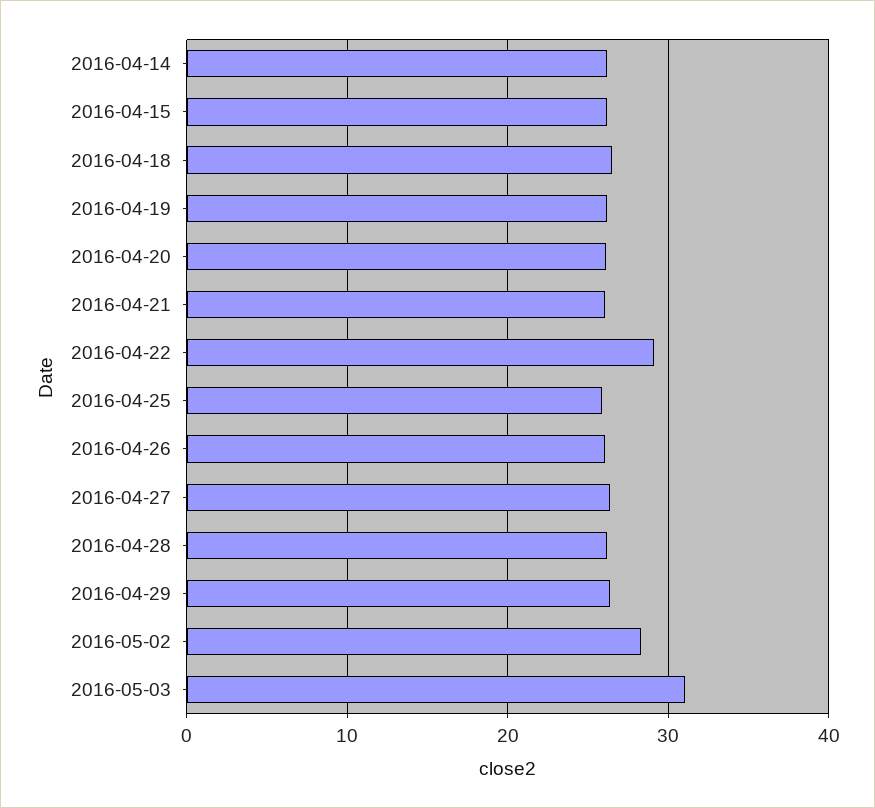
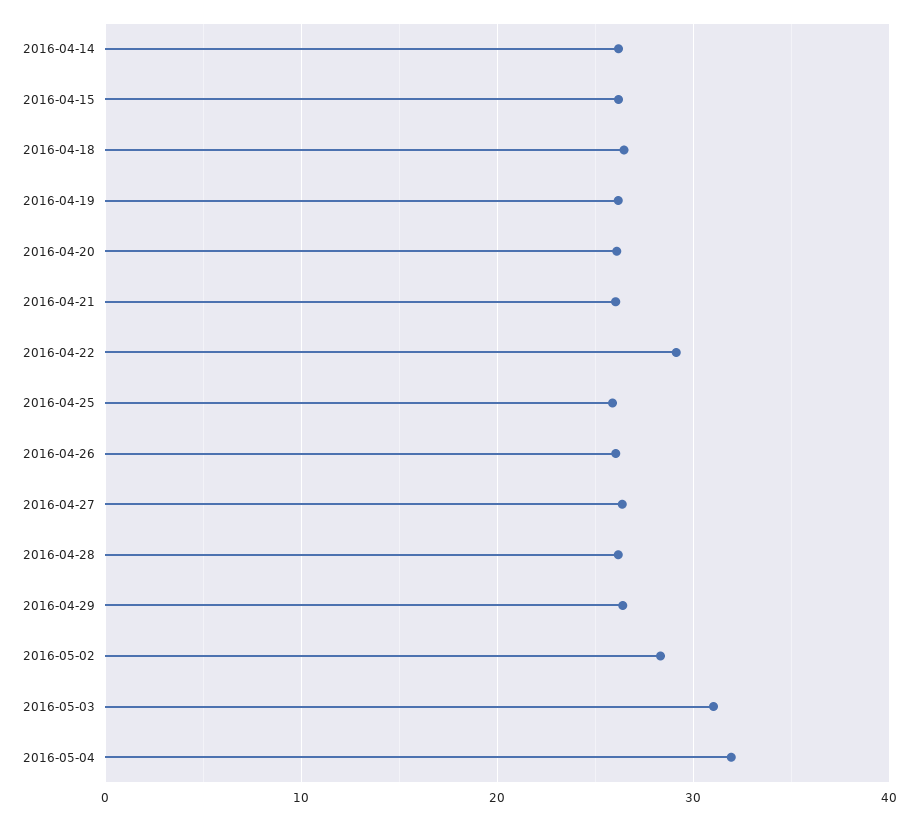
2016-05-04: none -> 32

